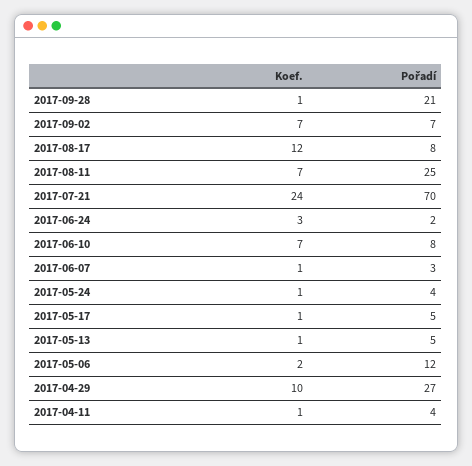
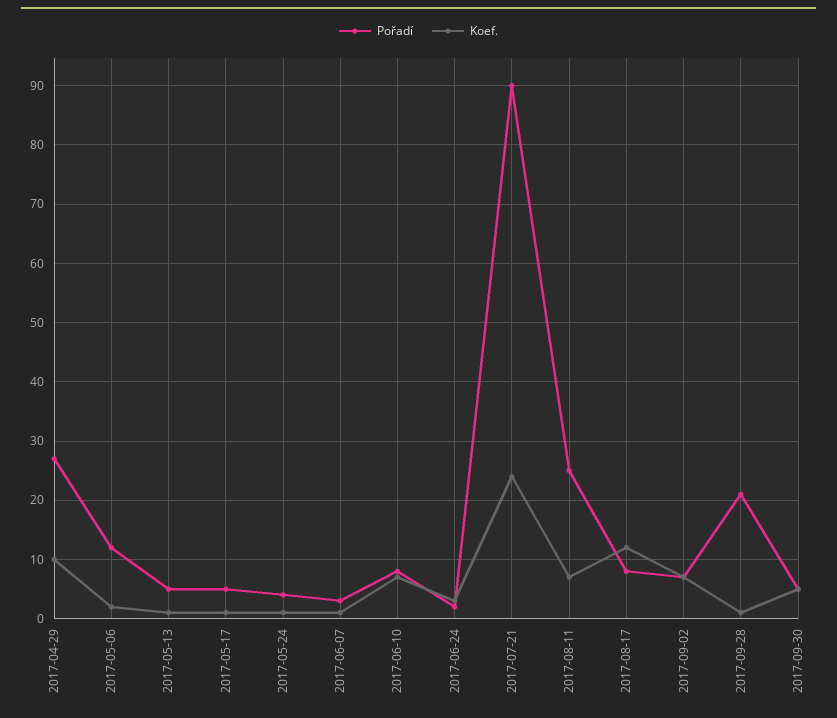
Pořadí, 2017-07-21: 70 -> 90
Koef., 2017-04-11: 1 -> none
Pořadí, 2017-04-11: 4 -> none
Pořadí, 2017-09-30: none -> 5
Koef., 2017-09-30: none -> 5

